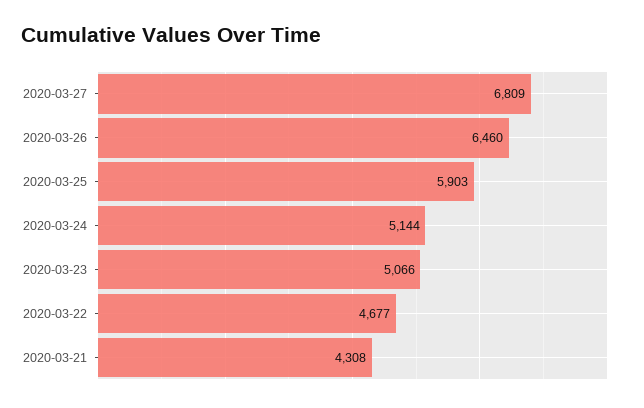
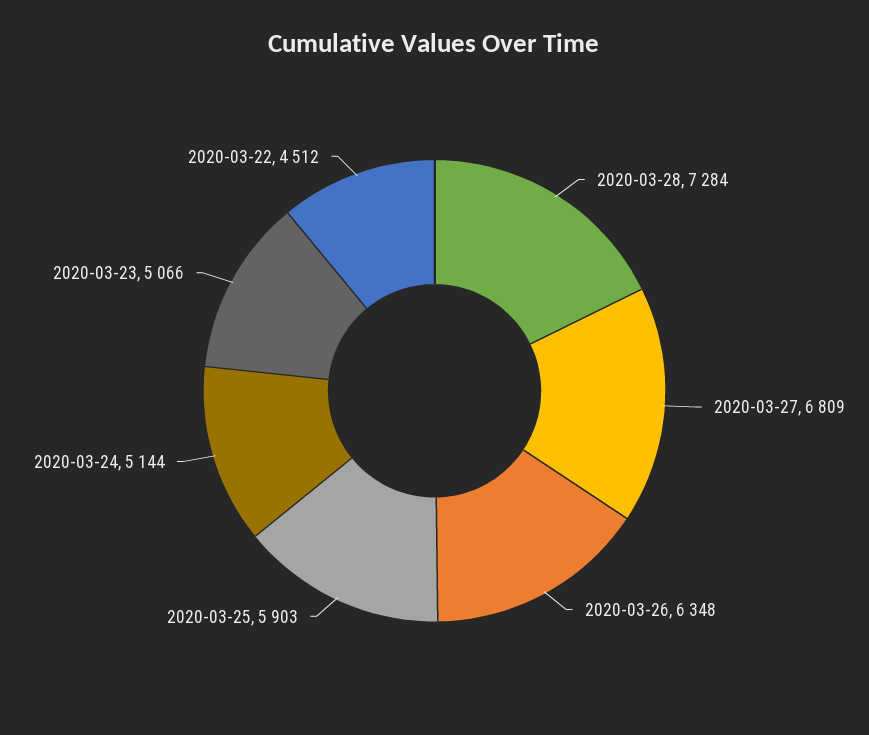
2020-03-26: 6460 -> 6348
2020-03-22: 4677 -> 4512
2020-03-21: 4308 -> none
2020-03-28: none -> 7284

